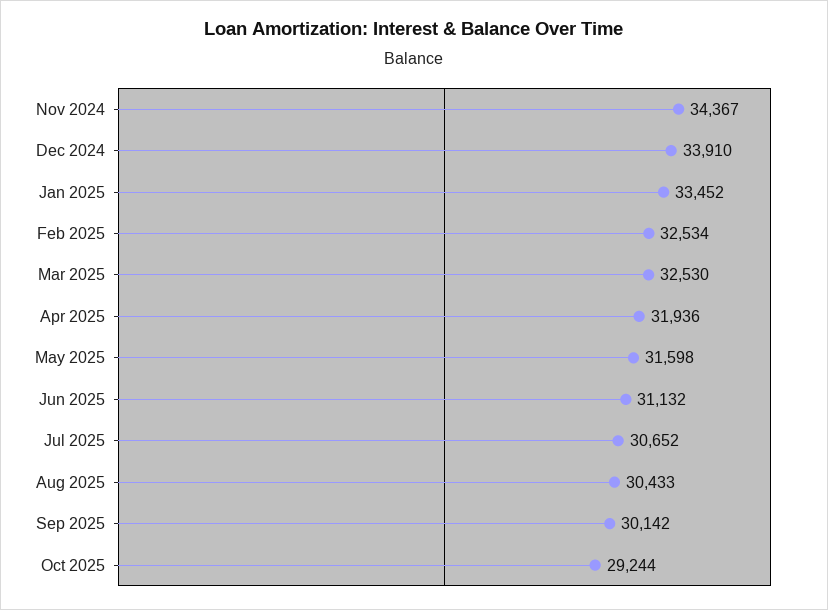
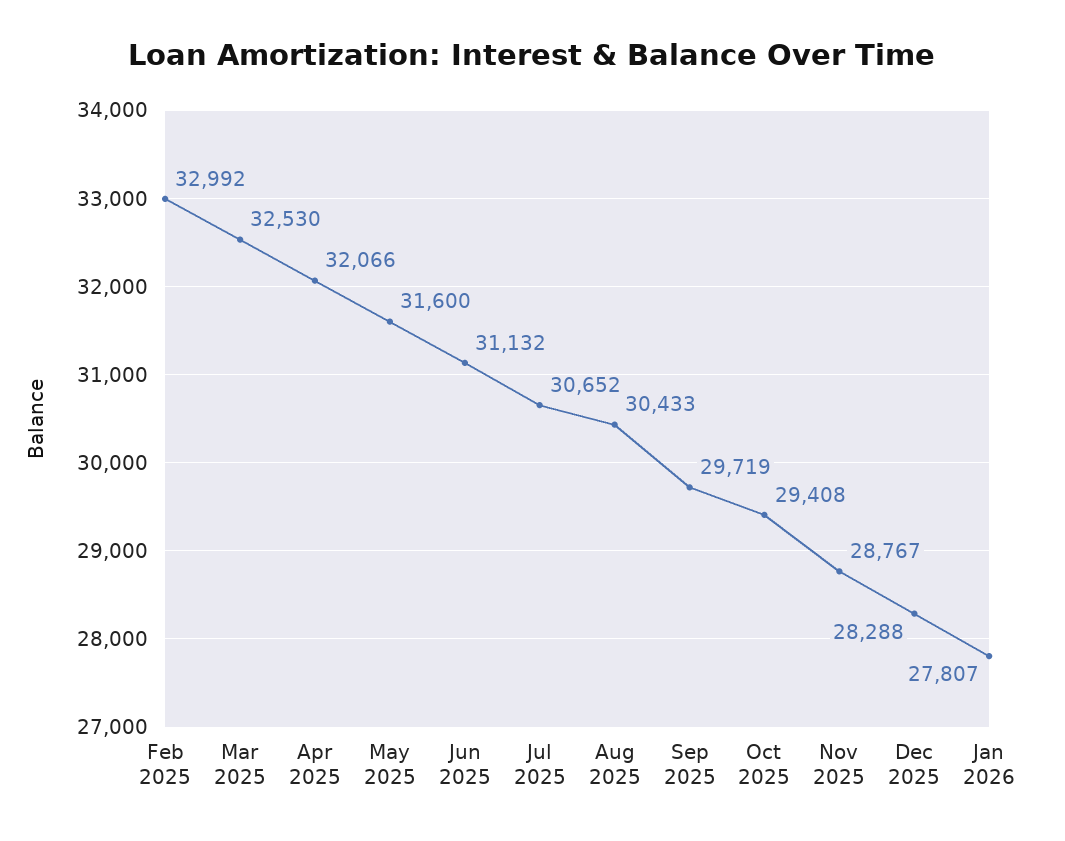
Nov 2024: 34367 -> none
Dec 2024: 33910 -> none
Jan 2025: 33452 -> none
Feb 2025: 32534 -> 32992
Apr 2025: 31936 -> 32066
May 2025: 31598 -> 31600
Sep 2025: 30142 -> 29719
Oct 2025: 29244 -> 29408
Nov 2025: none -> 28767
Dec 2025: none -> 28288
Jan 2026: none -> 27807

